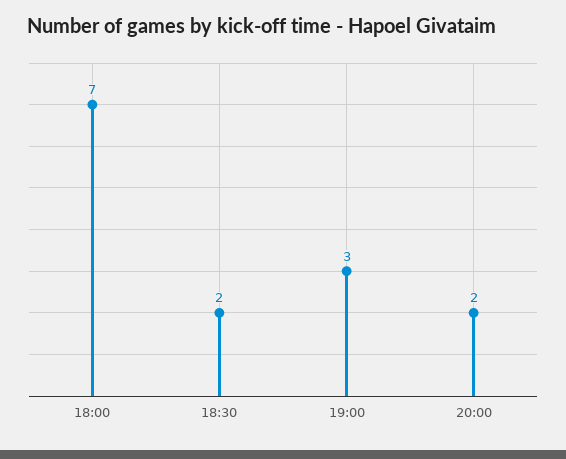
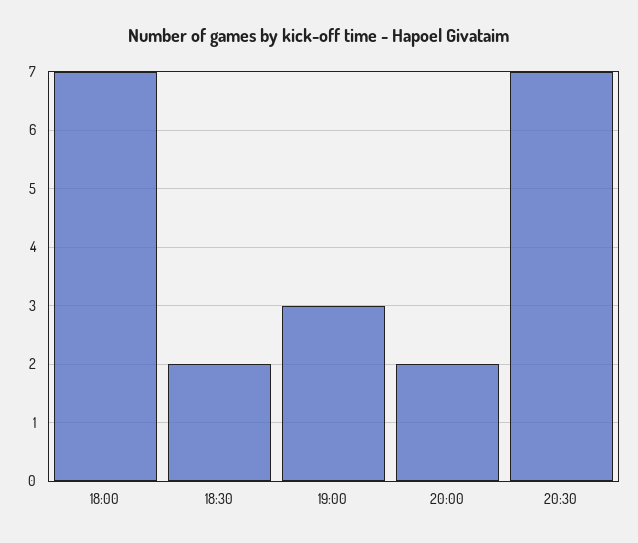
20:30: none -> 7

